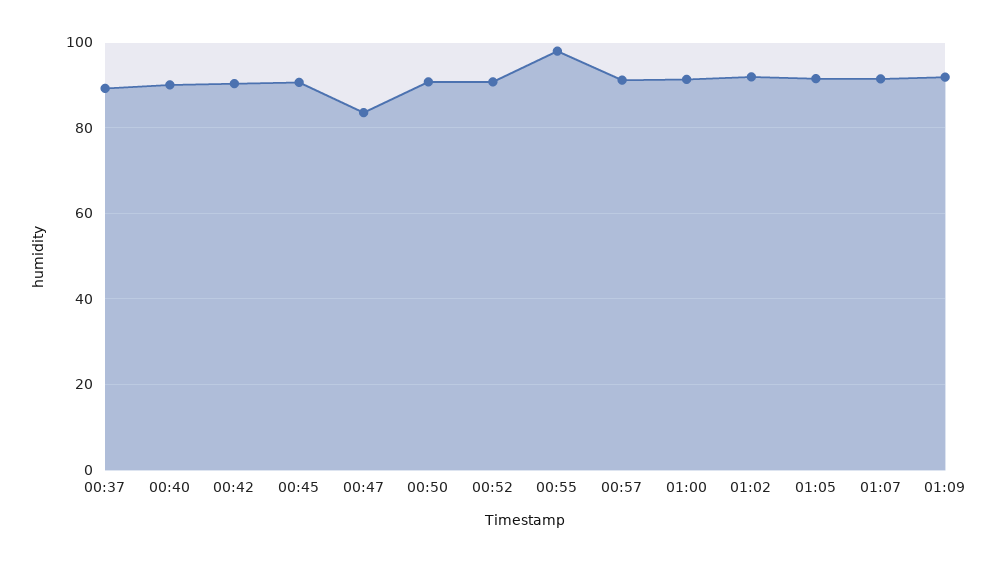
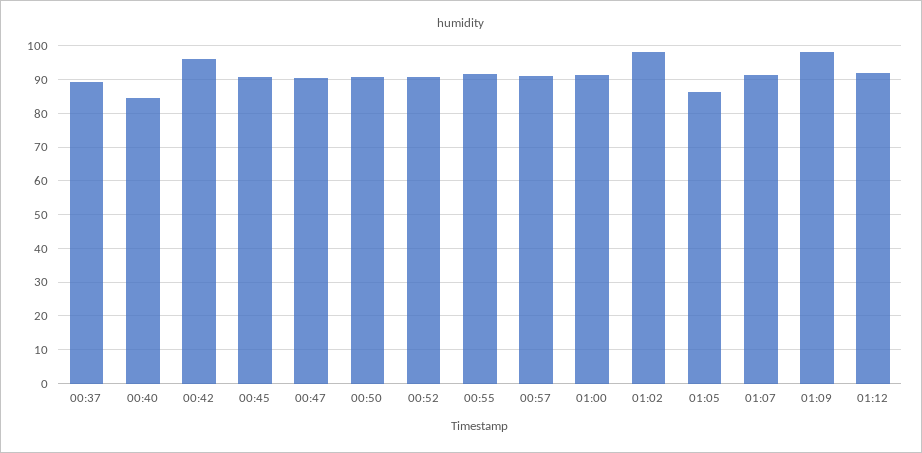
00:40: 90 -> 84
00:42: 90 -> 96
00:47: 84 -> 90
00:55: 98 -> 92
01:02: 92 -> 98
01:05: 92 -> 86
01:09: 92 -> 98
01:12: none -> 92

